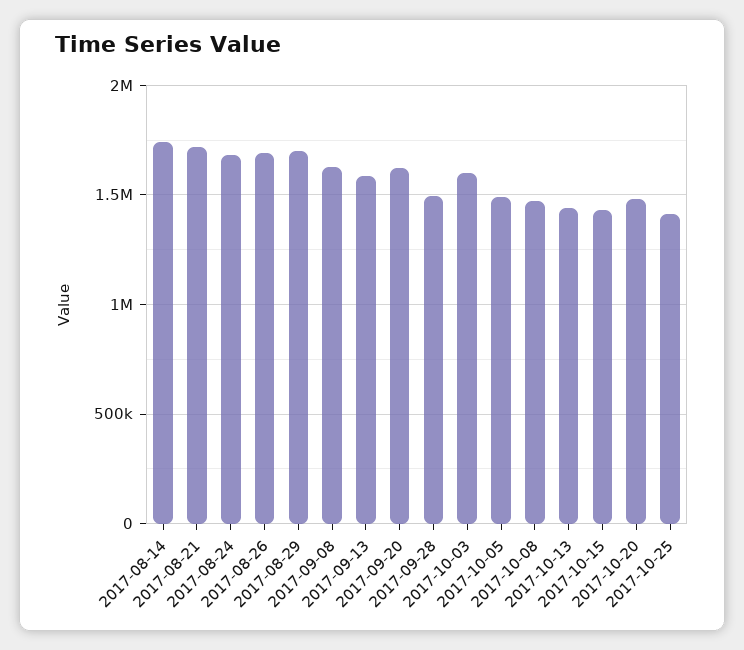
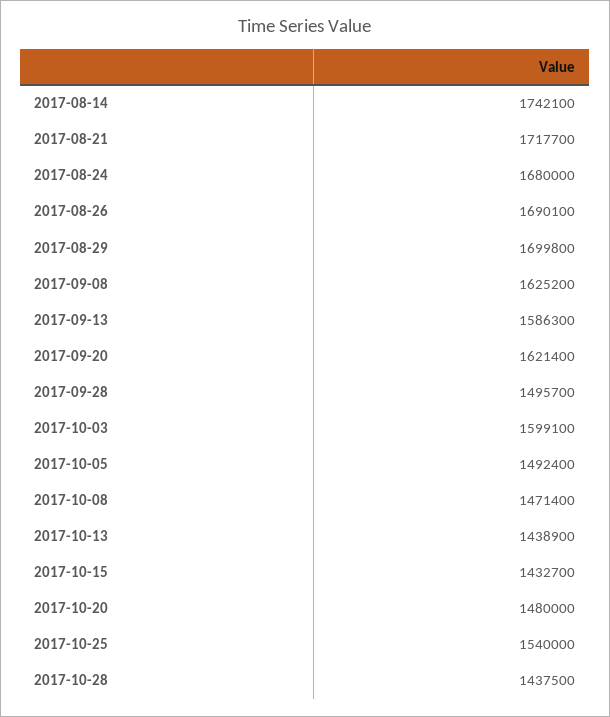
2017-10-25: 1400000 -> 1540000
2017-10-28: none -> 1437500

